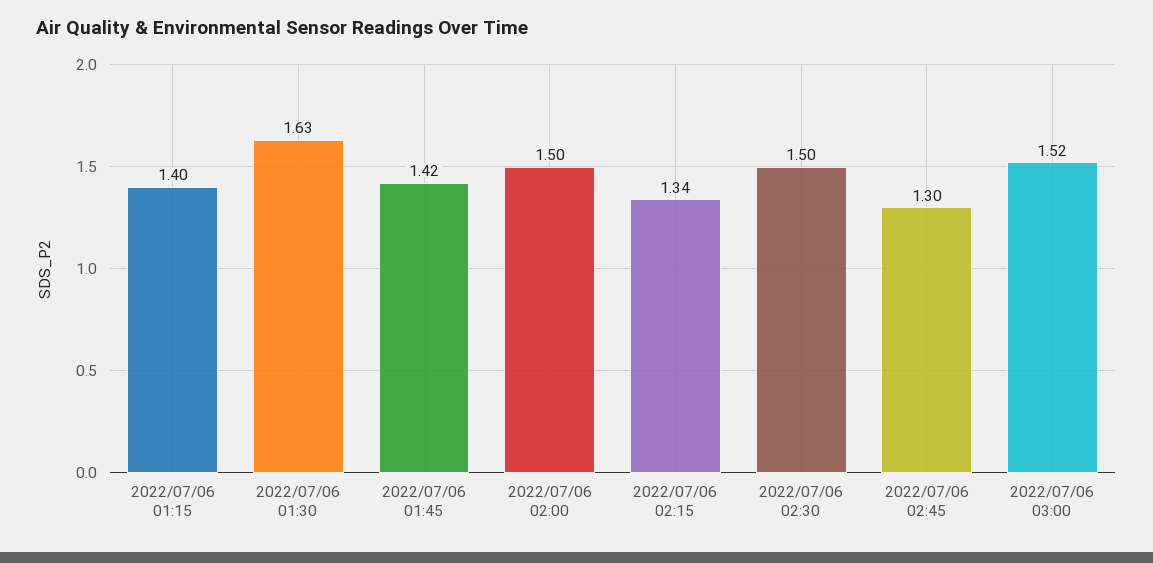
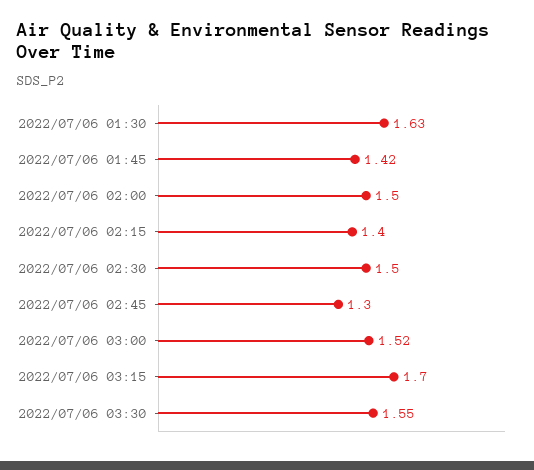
2022/07/06 01:15: 1.4 -> none
2022/07/06 02:15: 1.34 -> 1.4
2022/07/06 03:15: none -> 1.7
2022/07/06 03:30: none -> 1.55

